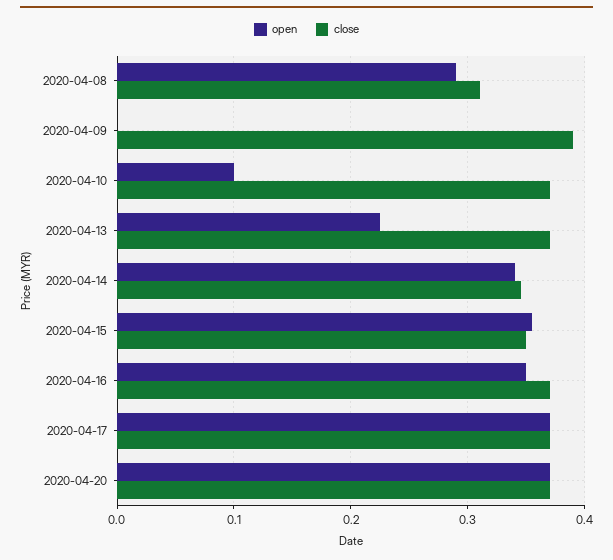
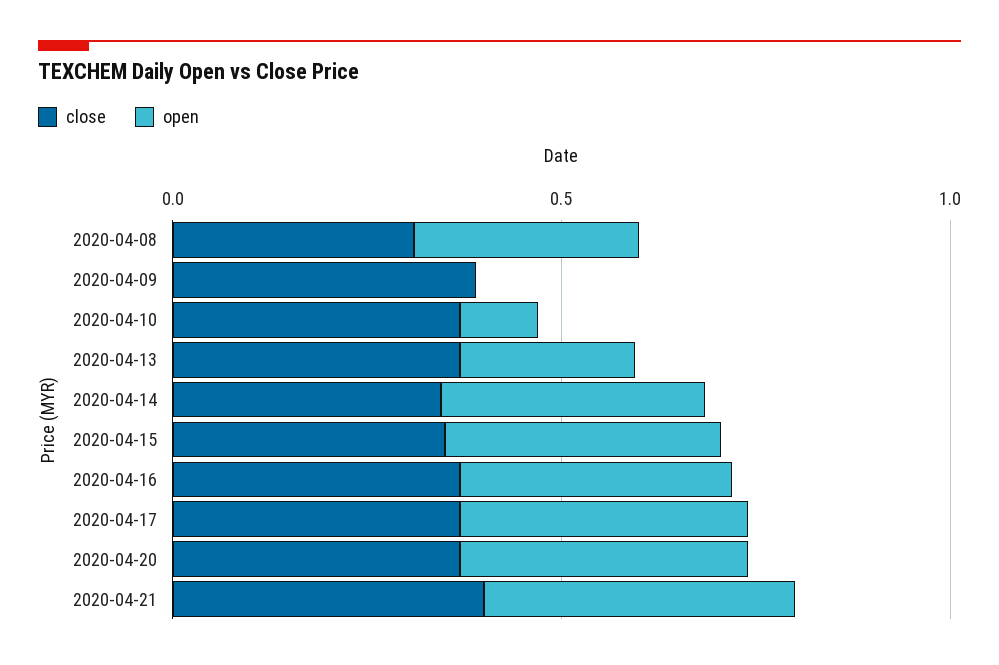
close, 2020-04-21: none -> 0.4
open, 2020-04-21: none -> 0.4

